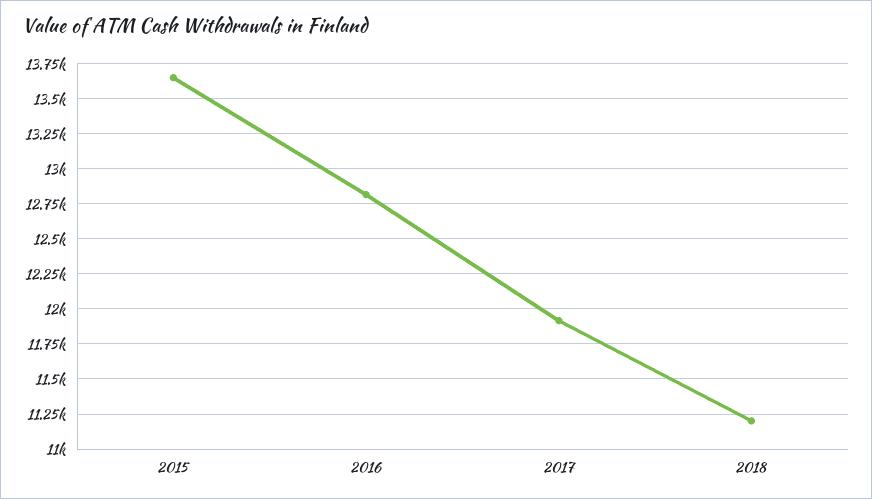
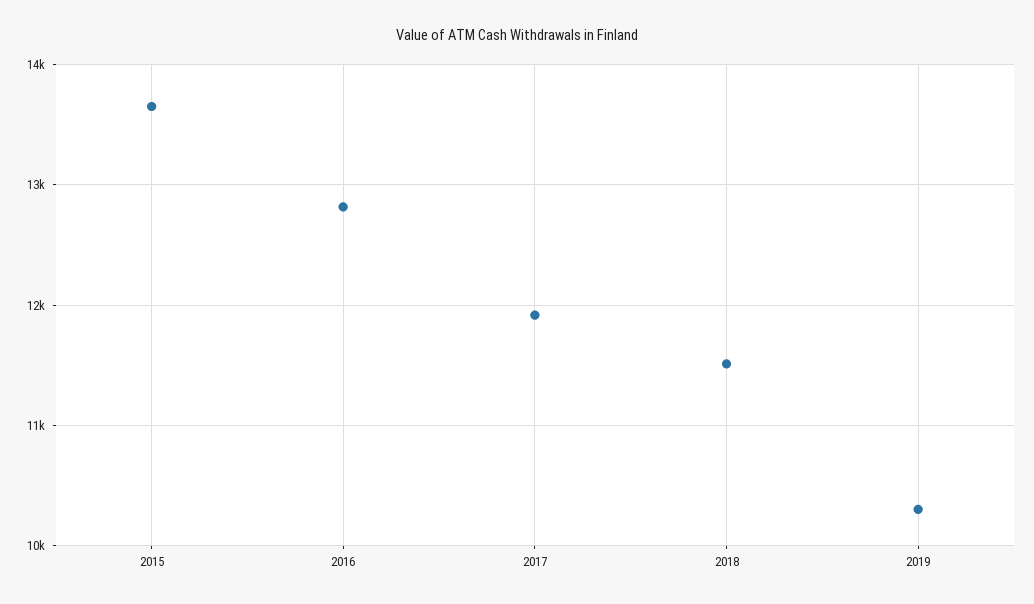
2018: 11200 -> 11500
2019: none -> 10300

